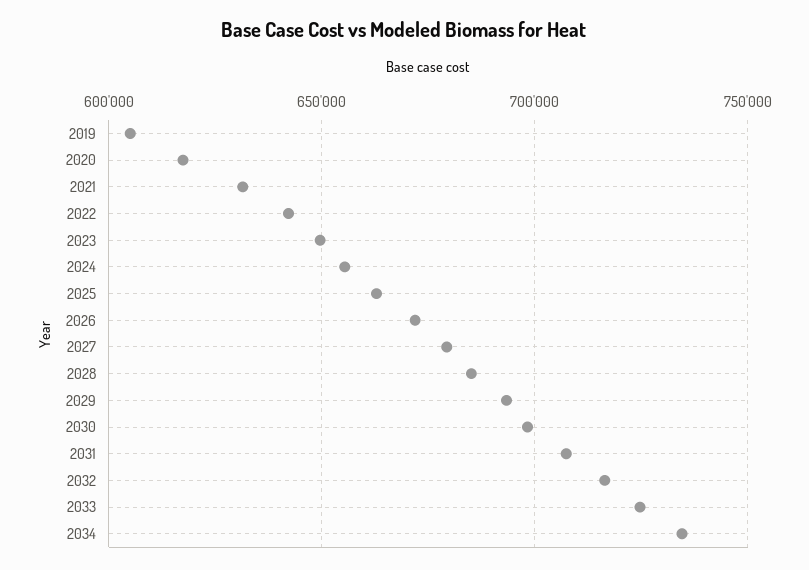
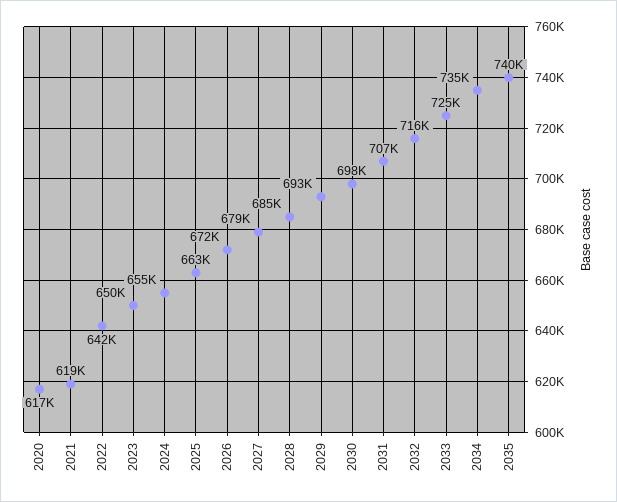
2019: 605000 -> none
2021: 630000 -> 619000
2035: none -> 740000

